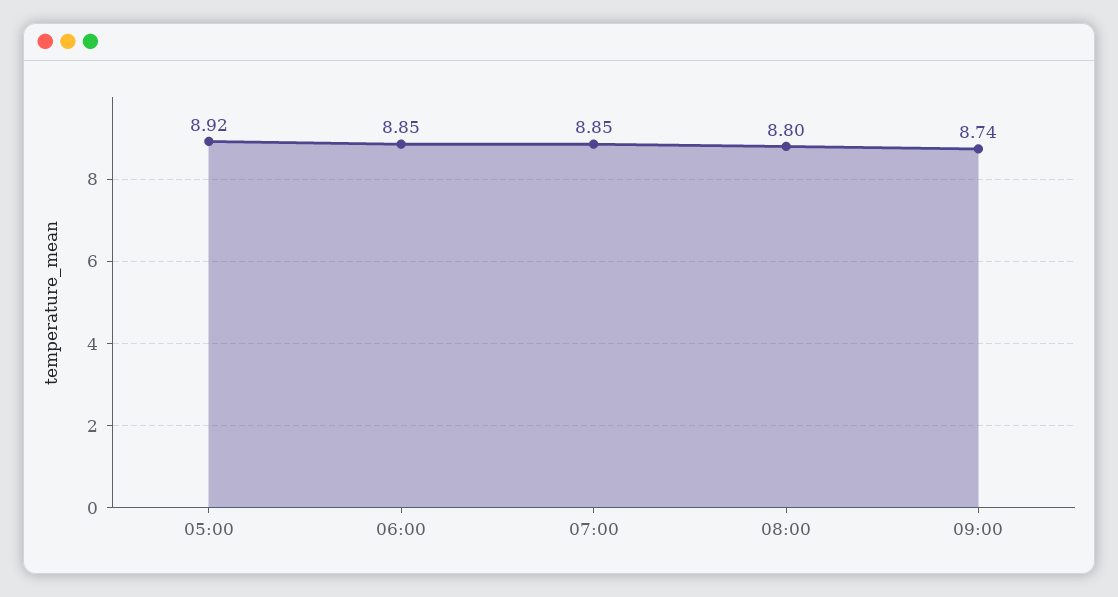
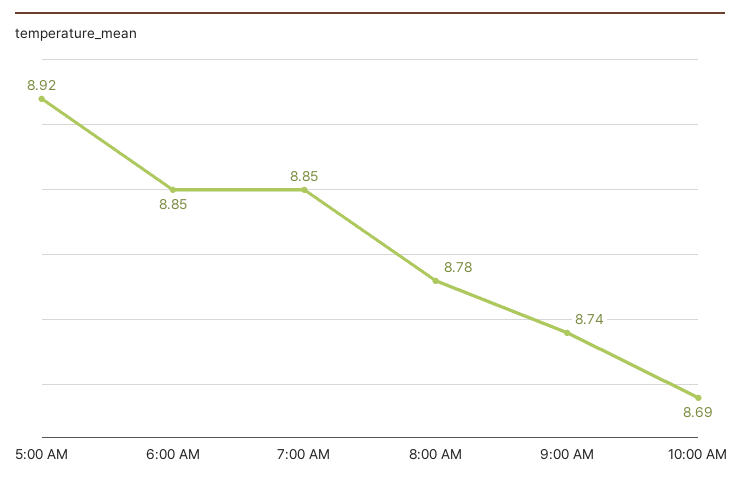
08:00: 8.8 -> 8.78
10:00 AM: none -> 8.69

